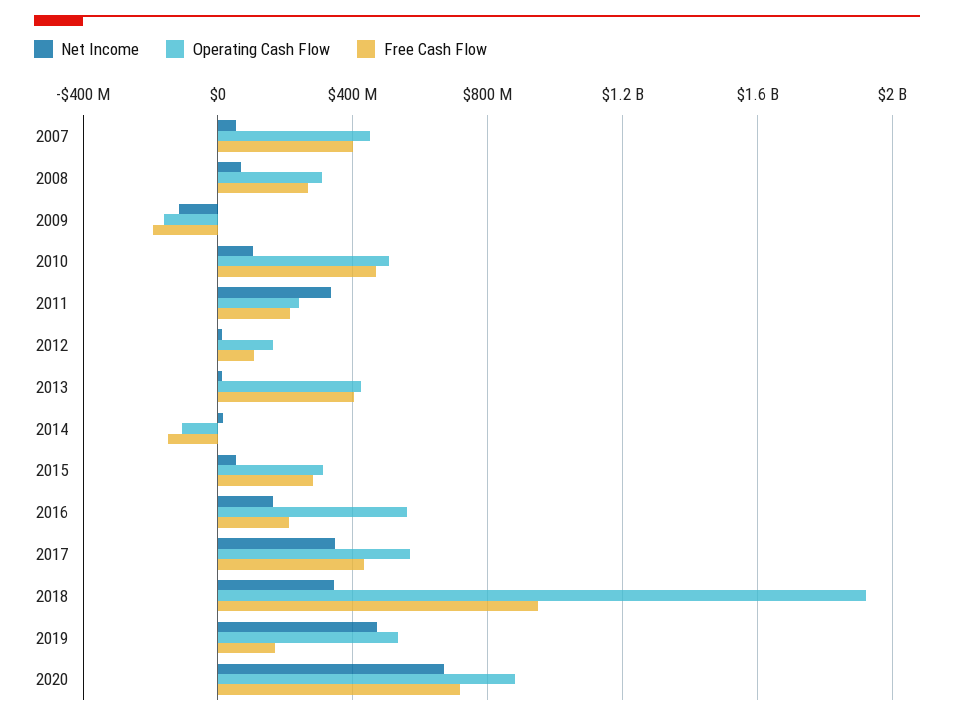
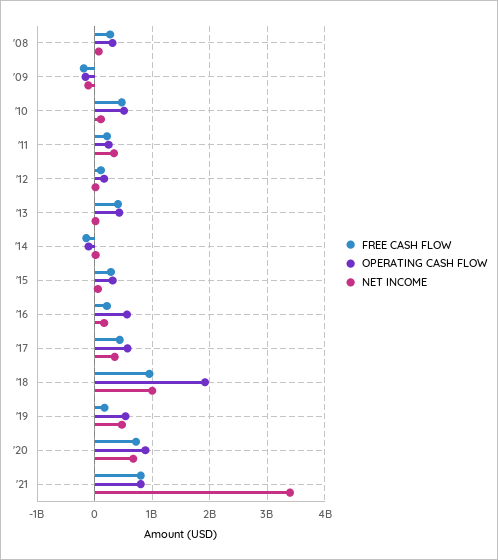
Net Income, 2007: 50000000 -> none
Operating Cash Flow, 2007: 450000000 -> none
Free Cash Flow, 2007: 400000000 -> none
Net Income, 2018: 350000000 -> 1000000000
Free Cash Flow, '21: none -> 800000000
Operating Cash Flow, '21: none -> 800000000
Net Income, '21: none -> 3400000000

